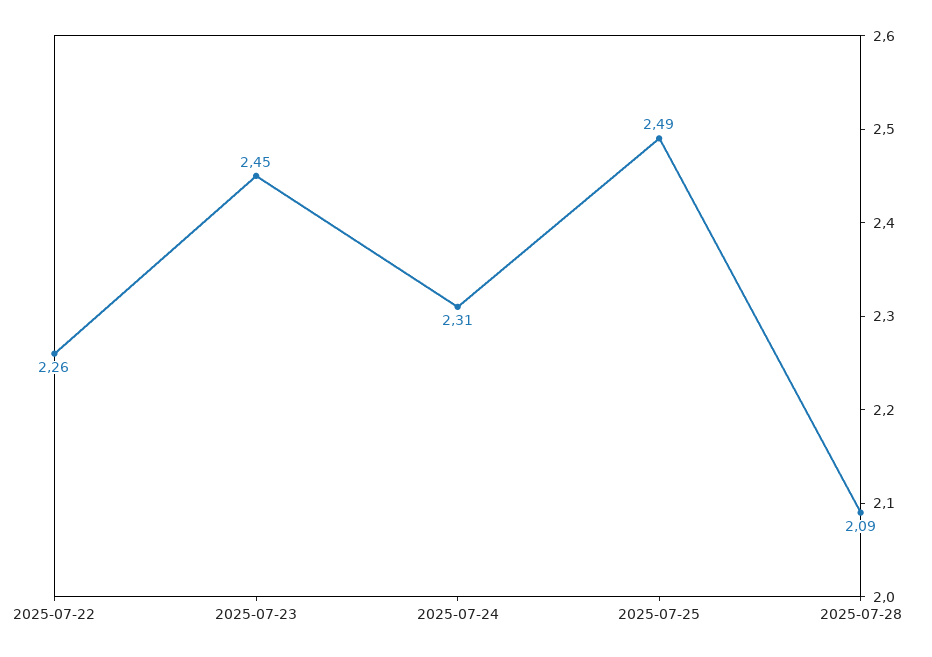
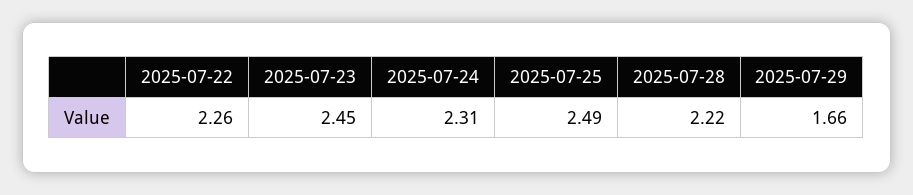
2025-07-28: 2.09 -> 2.22
2025-07-29: none -> 1.66

